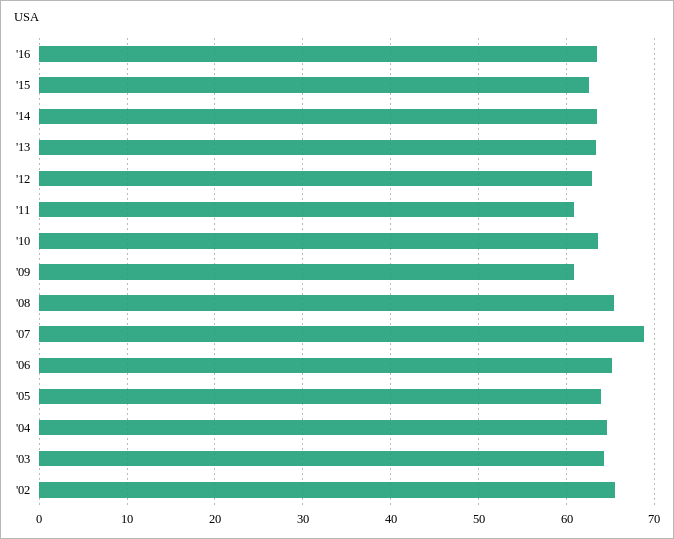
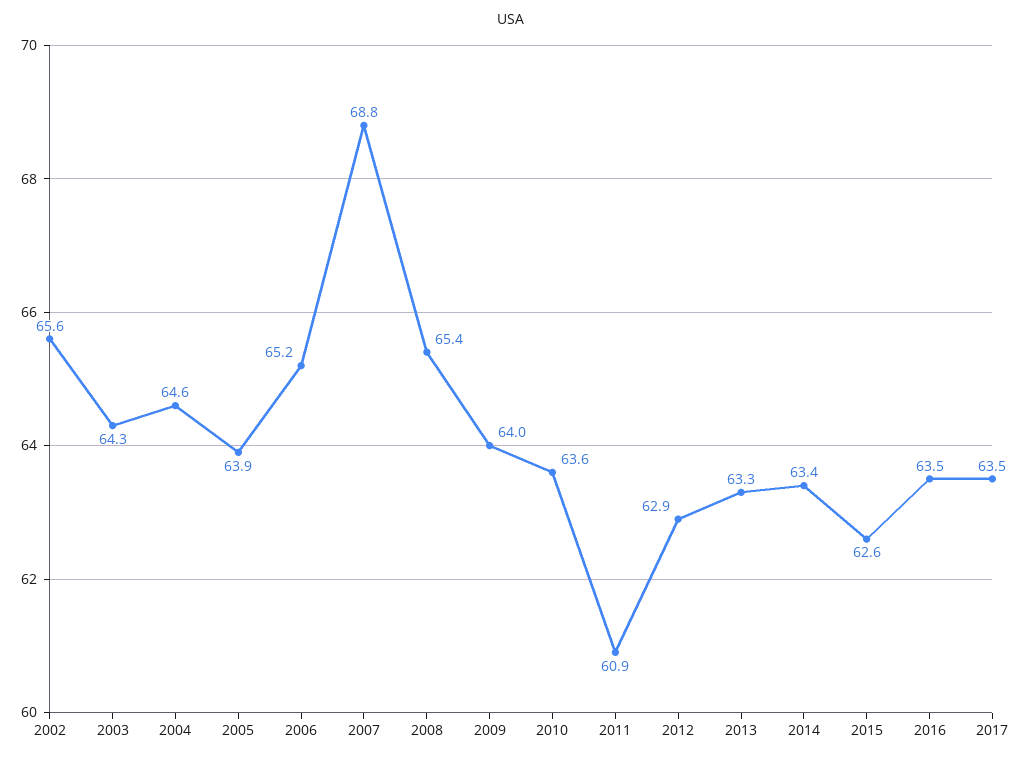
'09: 61 -> 64
2017: none -> 63.5

